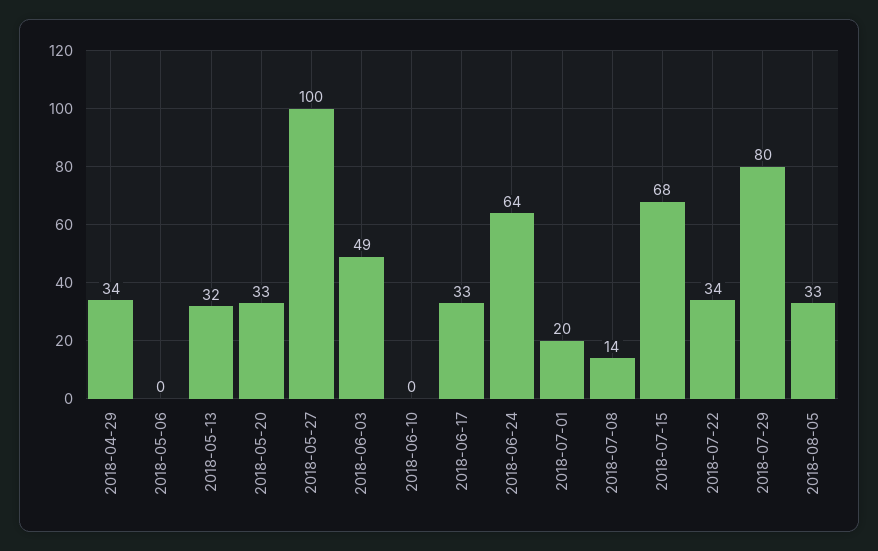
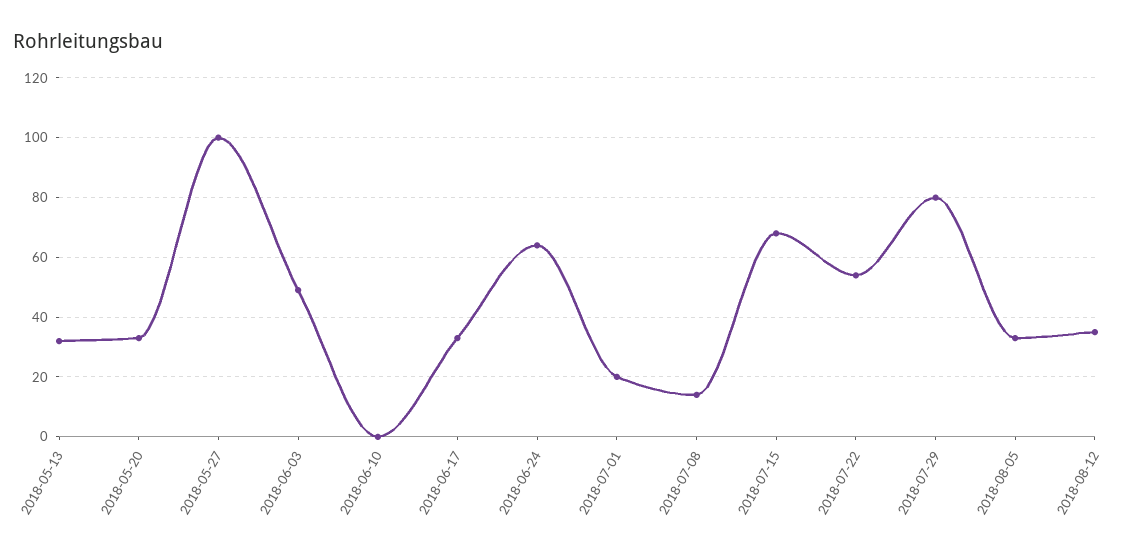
2018-04-29: 34 -> none
2018-05-06: 0 -> none
2018-07-22: 34 -> 55
2018-08-12: none -> 35

